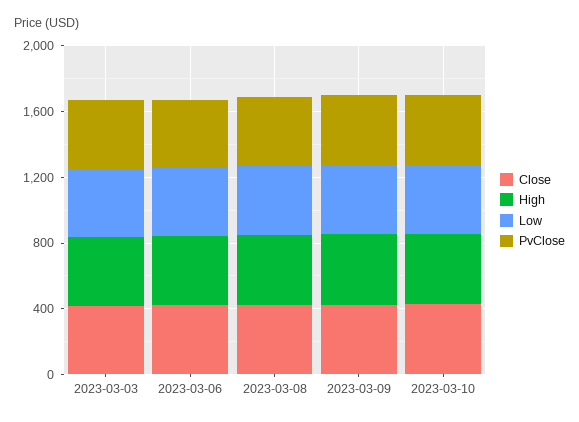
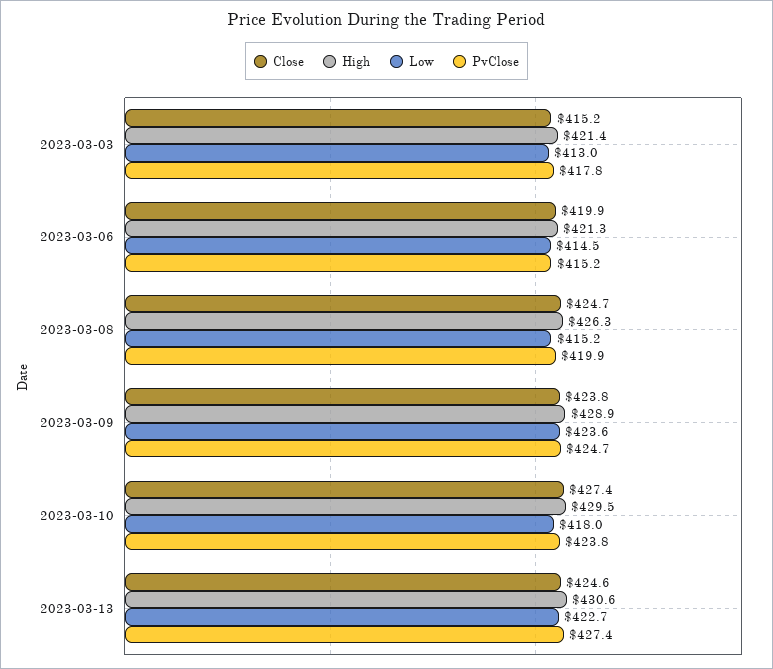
Close, 2023-03-13: none -> 424.6
High, 2023-03-13: none -> 430.6
Low, 2023-03-13: none -> 422.7
PvClose, 2023-03-13: none -> 427.4

